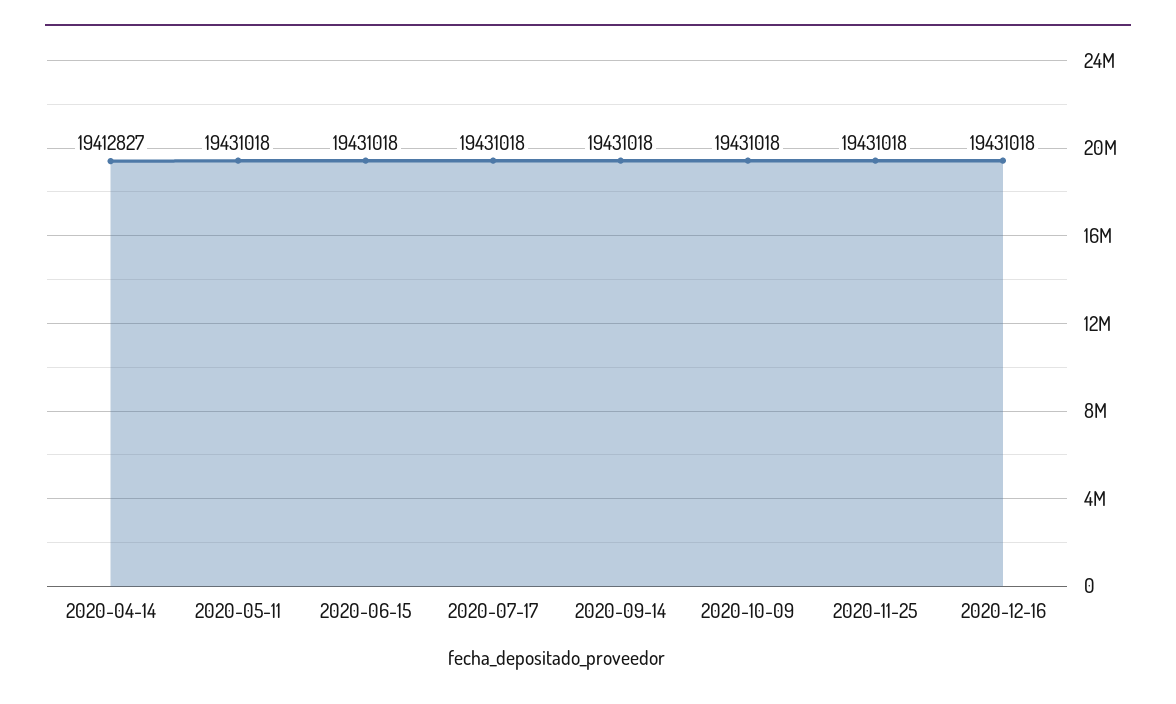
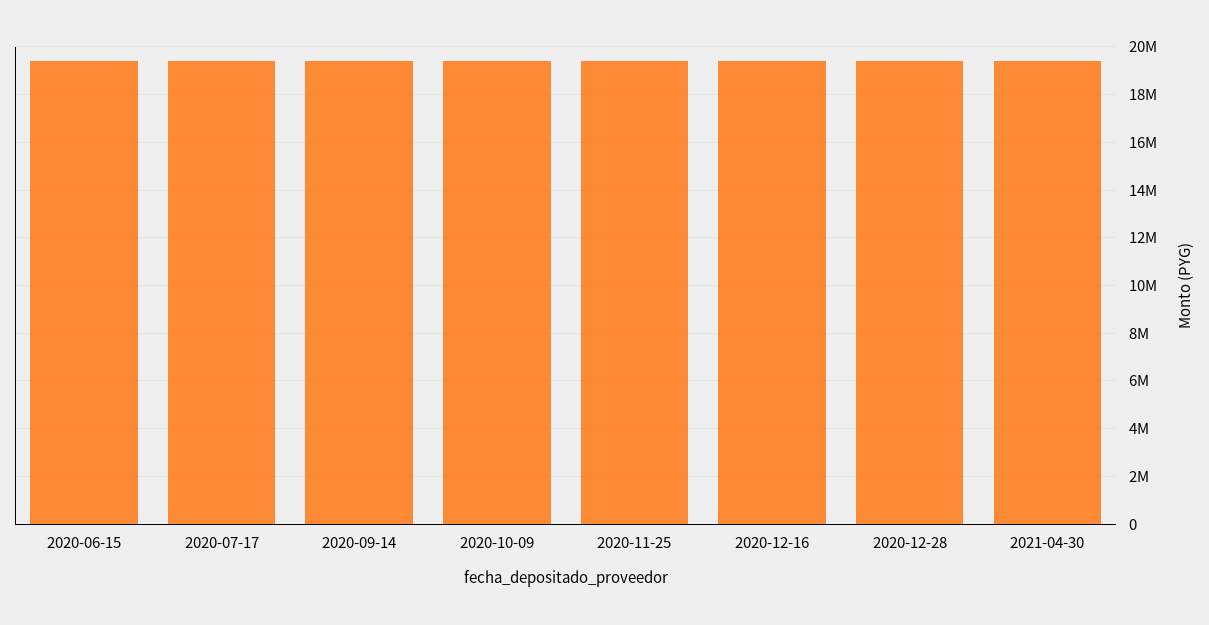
2020-04-14: 19412827 -> none
2020-05-11: 19431018 -> none
2020-12-28: none -> 19500000
2021-04-30: none -> 19500000

